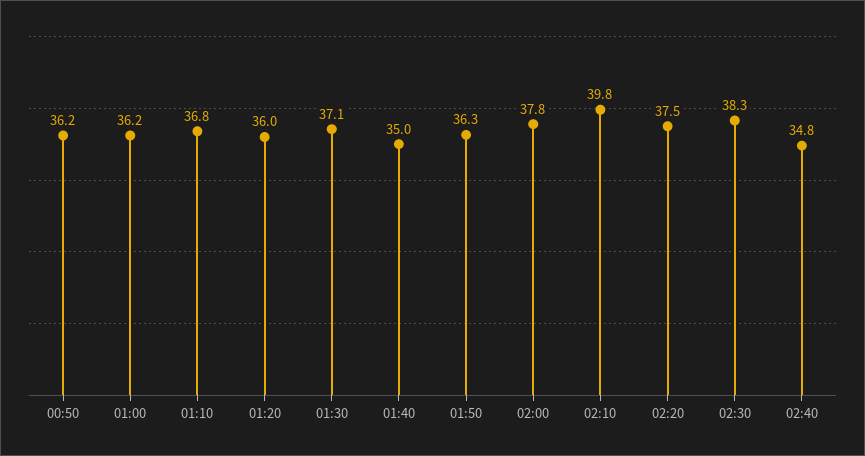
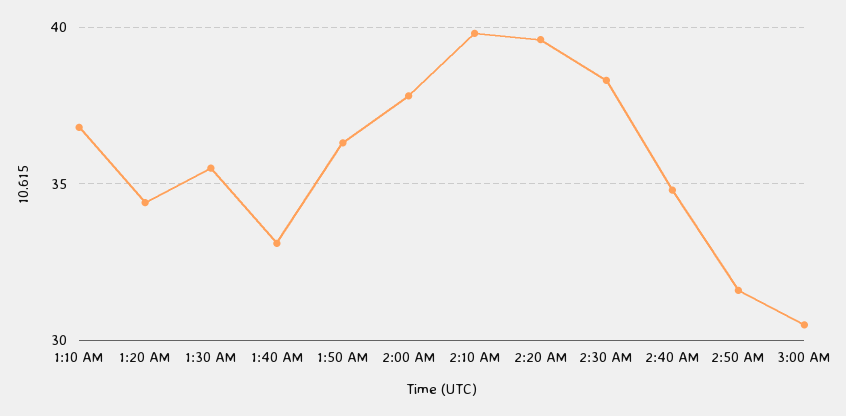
00:50: 36.2 -> none
01:00: 36.2 -> none
01:20: 36 -> 34.5
01:30: 37.1 -> 35.5
01:40: 35 -> 33
02:20: 37.5 -> 39.5
2:50 AM: none -> 31.5
3:00 AM: none -> 30.5

